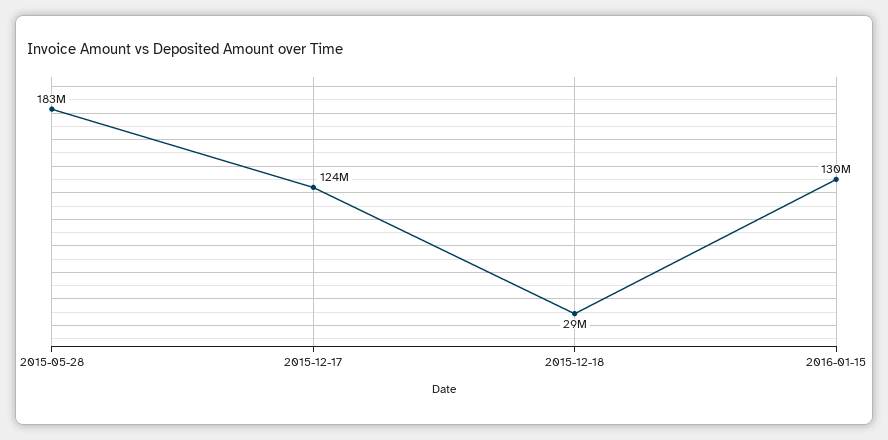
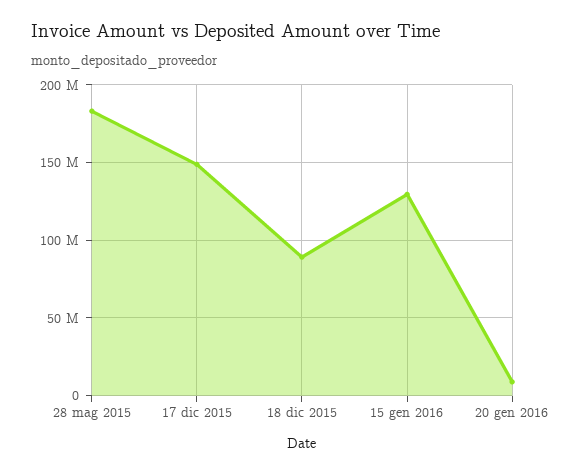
2015-12-17: 124000000 -> 150000000
2015-12-18: 29000000 -> 90000000
20 gen 2016: none -> 10000000

